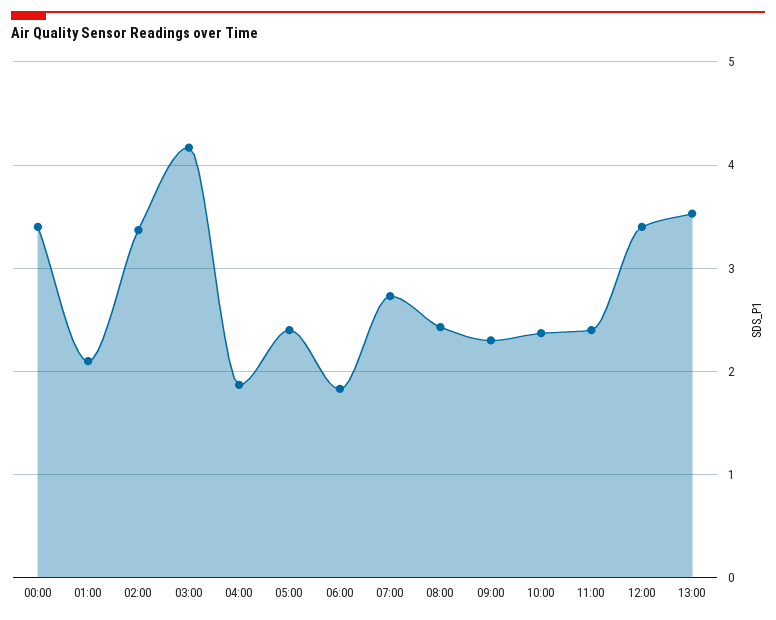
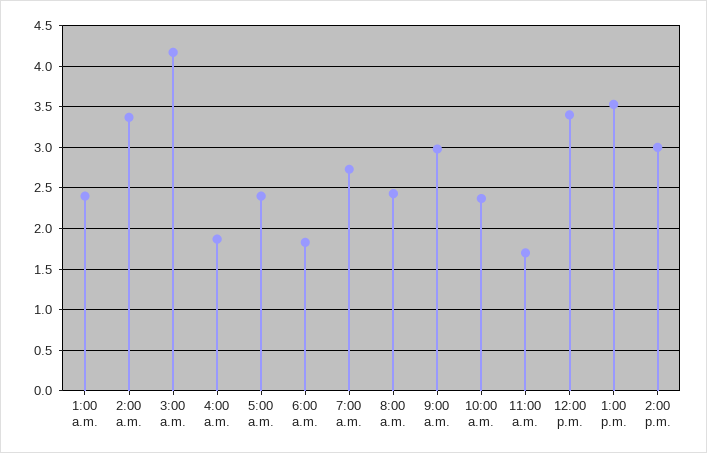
00:00: 3.4 -> none
01:00: 2.1 -> 2.4
09:00: 2.3 -> 3
11:00: 2.4 -> 1.7
2:00 p.m.: none -> 3

